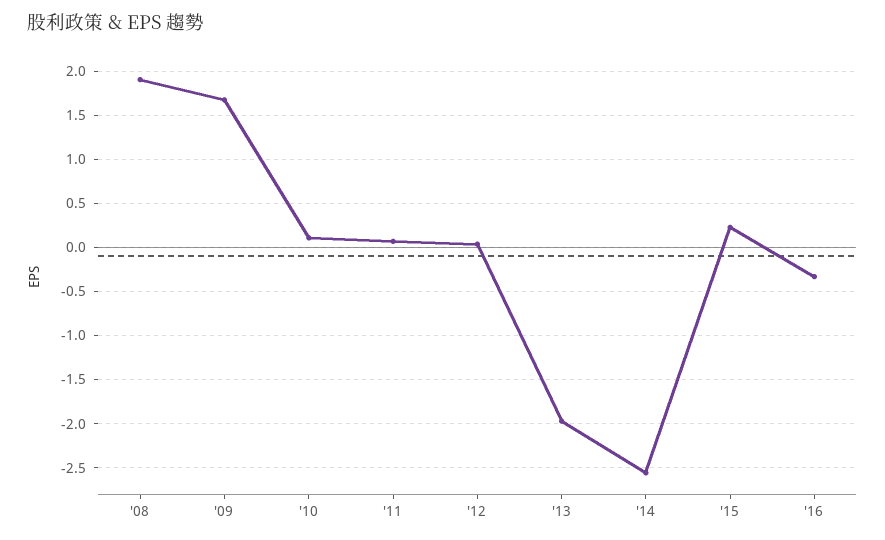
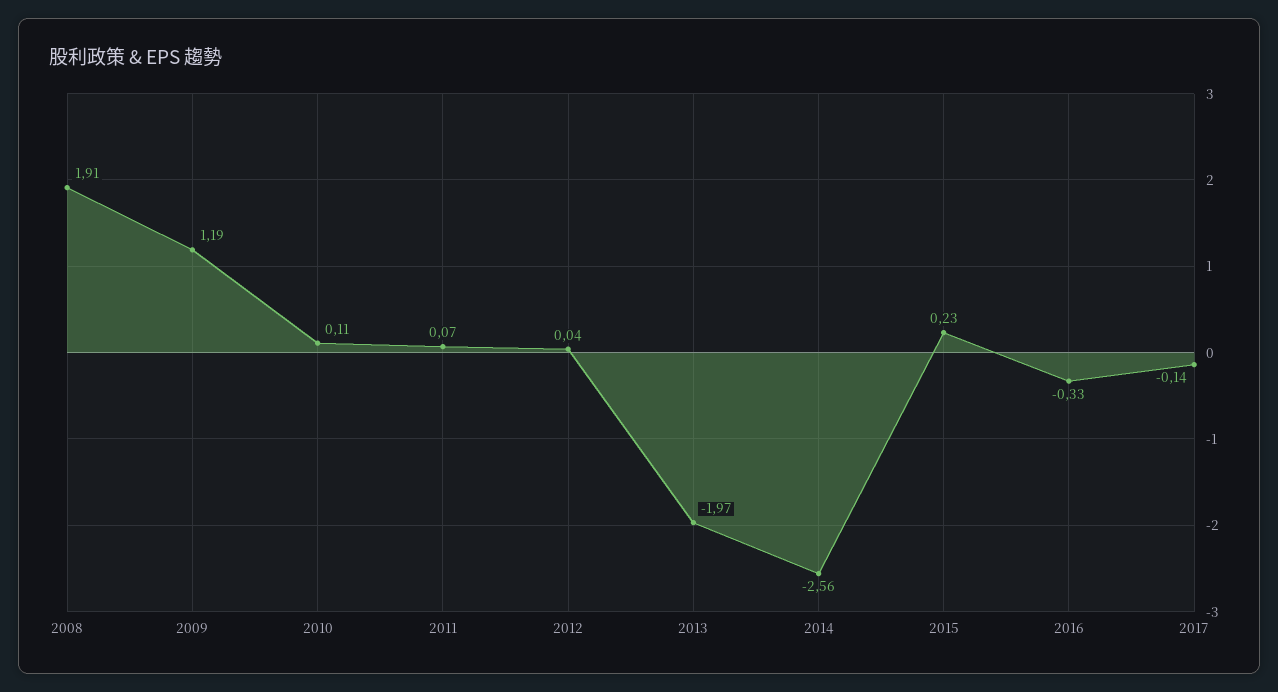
'09: 1.7 -> 1.19
2017: none -> -0.14

